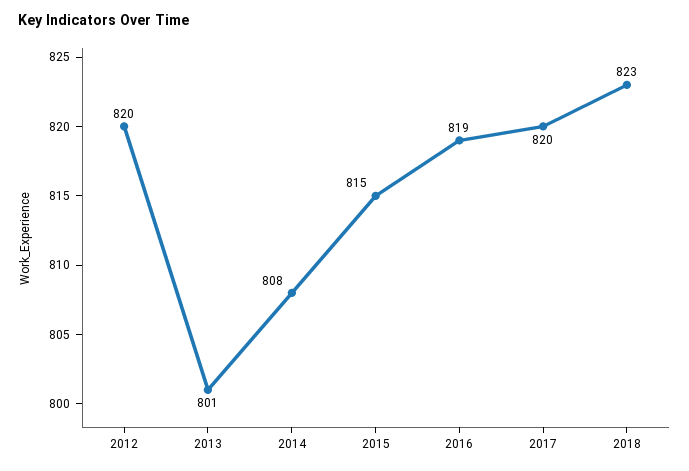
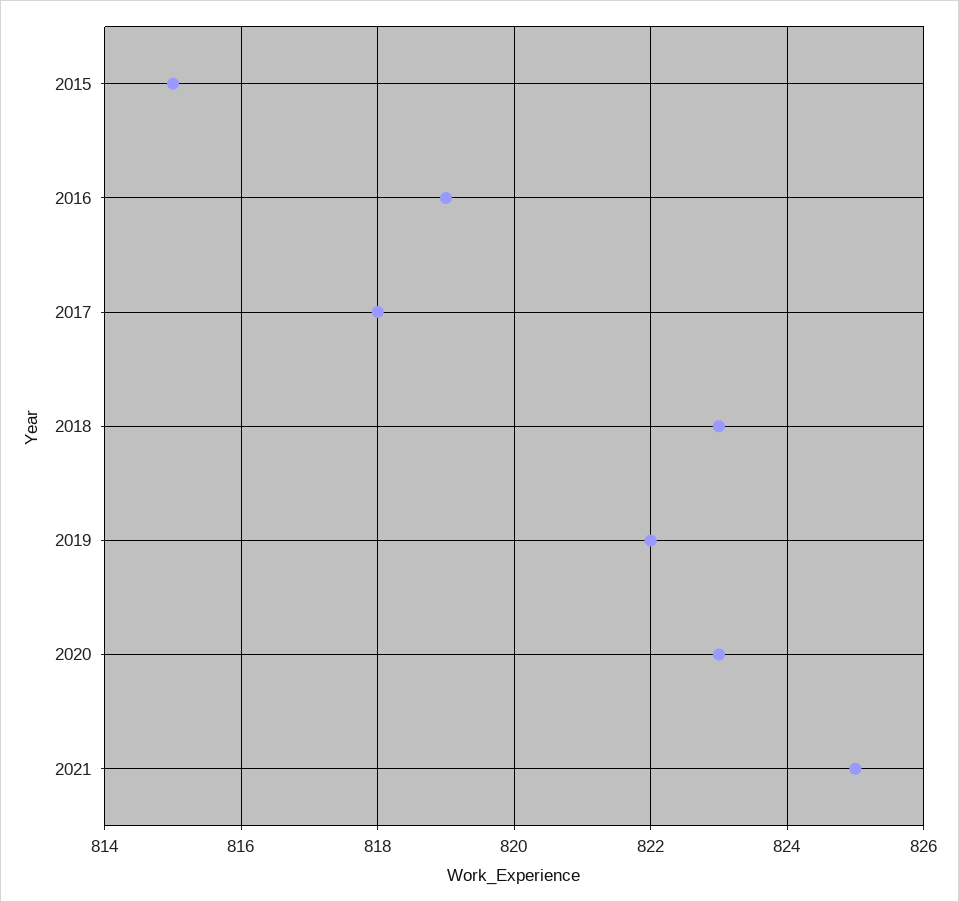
2012: 820 -> none
2013: 801 -> none
2014: 808 -> none
2017: 820 -> 818
2019: none -> 822
2020: none -> 823
2021: none -> 825

